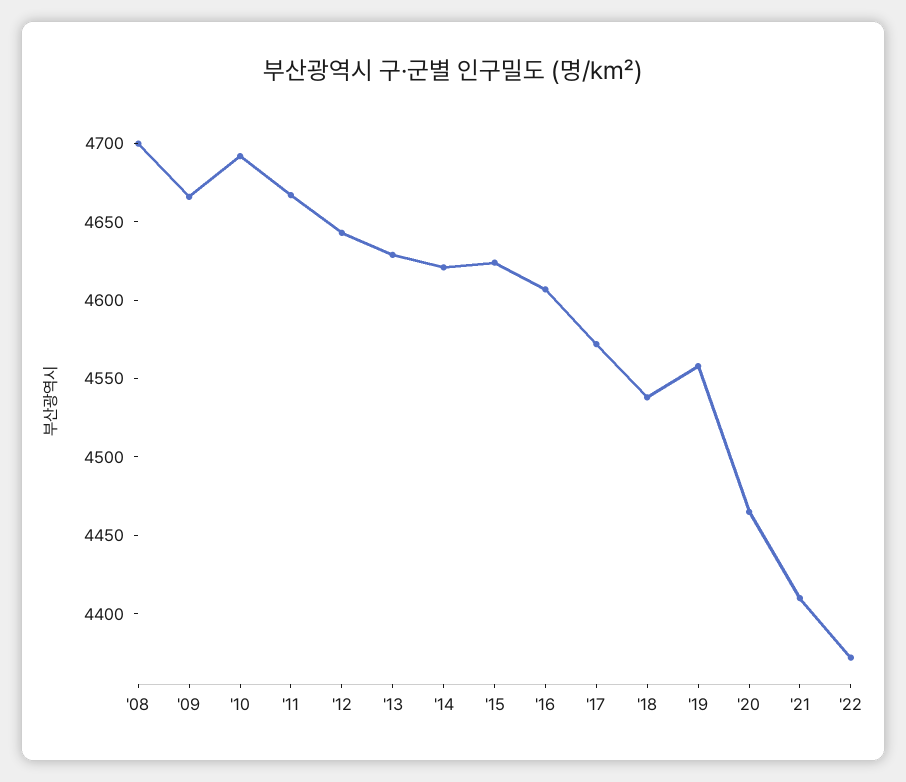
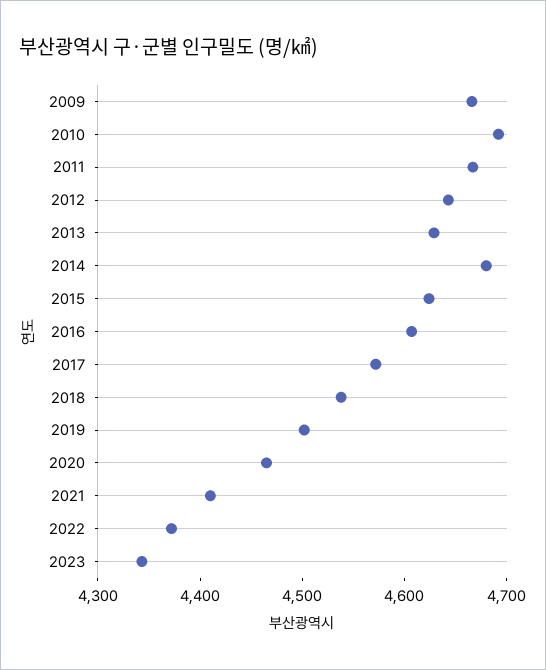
'08: 4700 -> none
'14: 4620 -> 4680
'19: 4560 -> 4500
2023: none -> 4340

